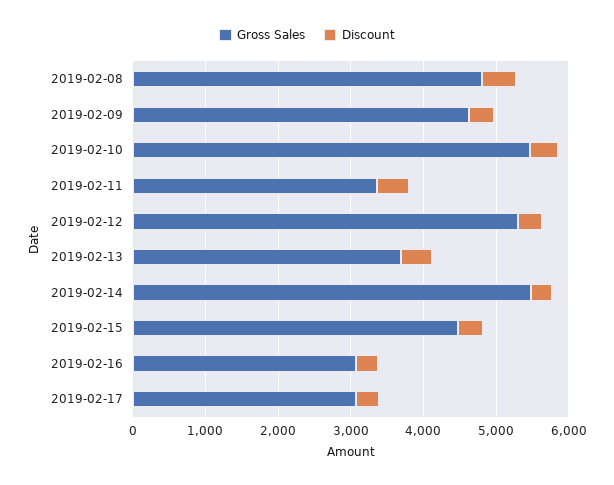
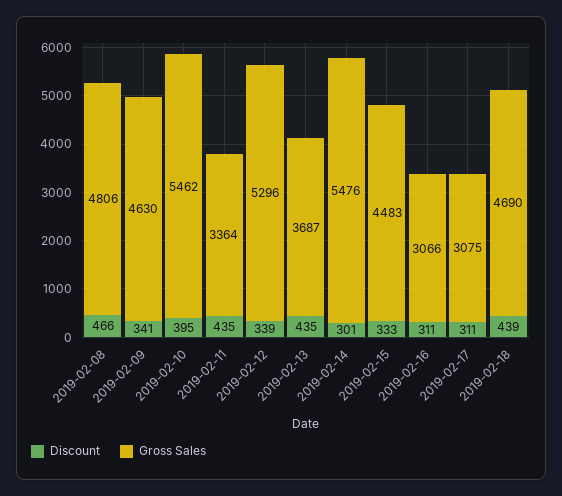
Discount, 2019-02-18: none -> 439
Gross Sales, 2019-02-18: none -> 4690

